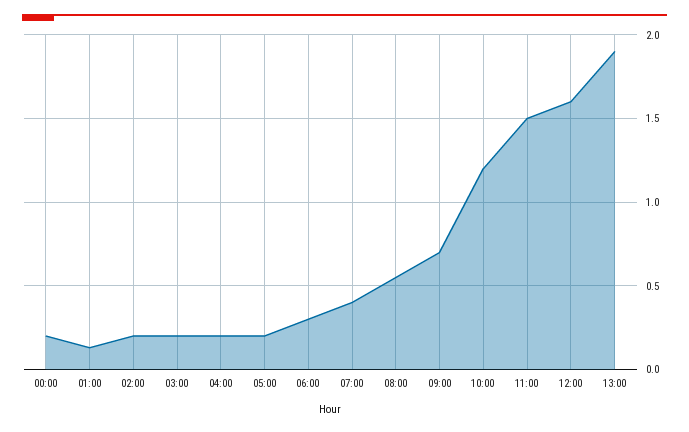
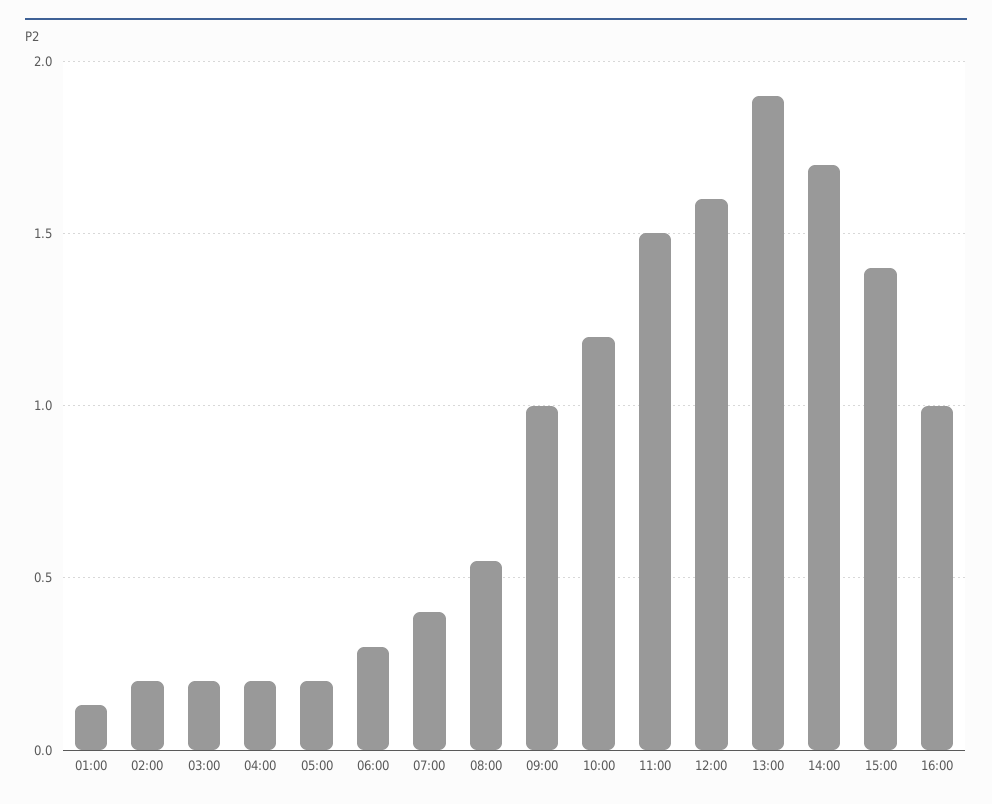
00:00: 0.2 -> none
09:00: 0.7 -> 1
14:00: none -> 1.7
15:00: none -> 1.4
16:00: none -> 1

